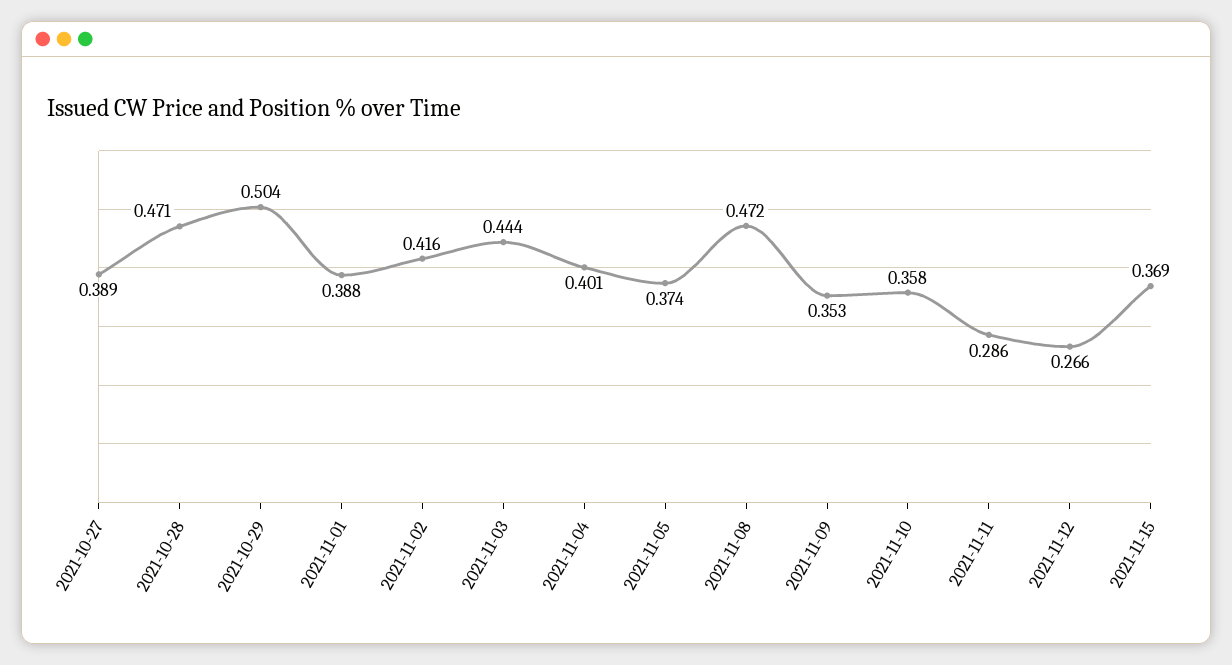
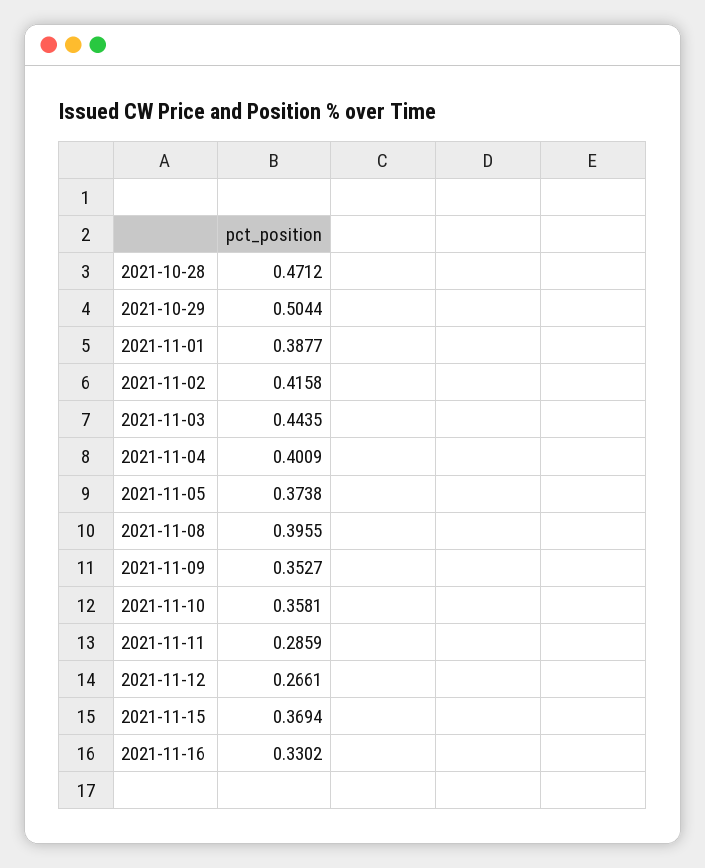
2021-10-27: 0.389 -> none
2021-11-08: 0.472 -> 0.3955
2021-11-16: none -> 0.3302

